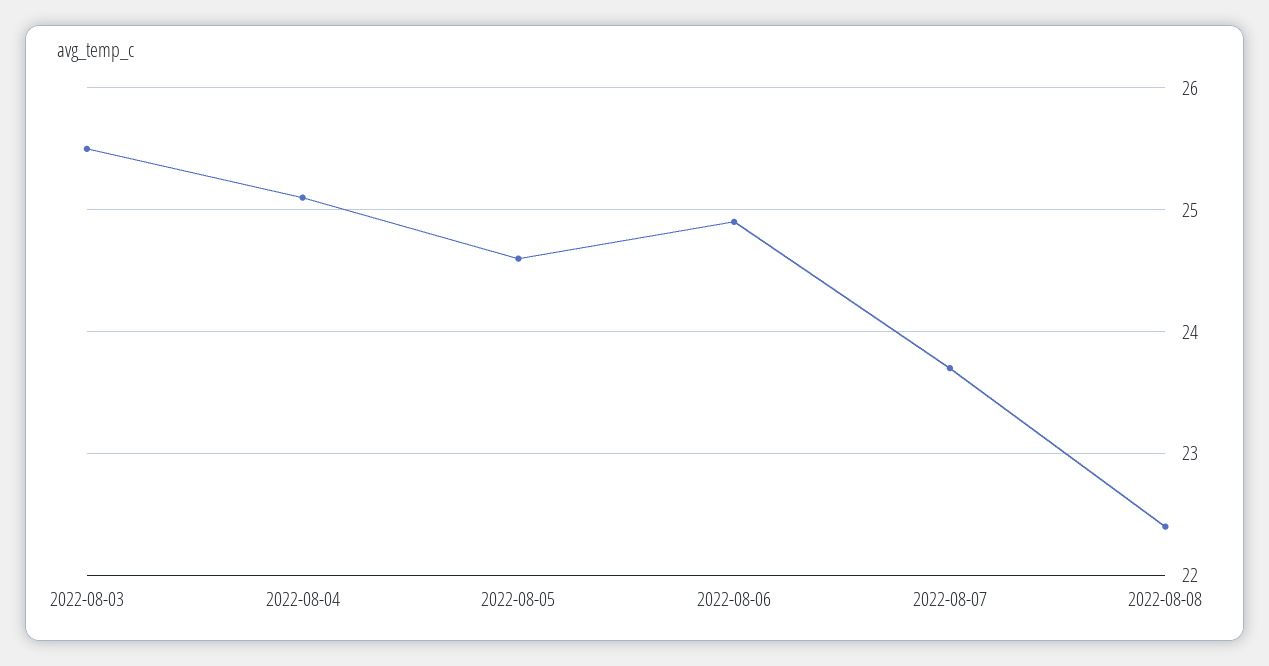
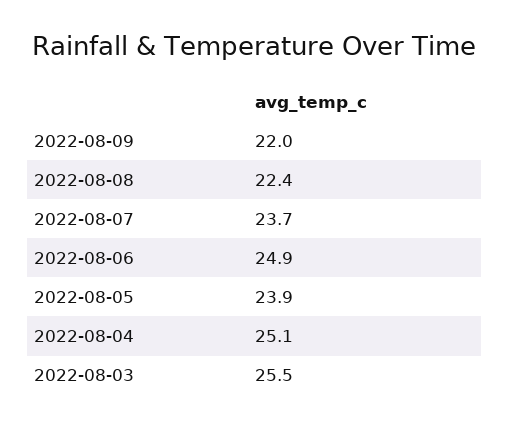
2022-08-05: 24.6 -> 23.9
2022-08-09: none -> 22

